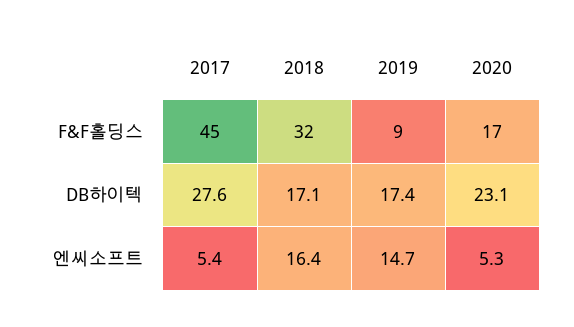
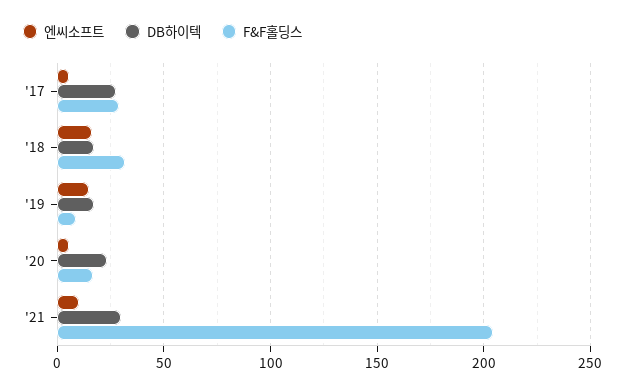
F&F홀딩스, 2017: 45 -> 30
엔씨소프트, '21: none -> 10
DB하이텍, '21: none -> 30
F&F홀딩스, '21: none -> 205

